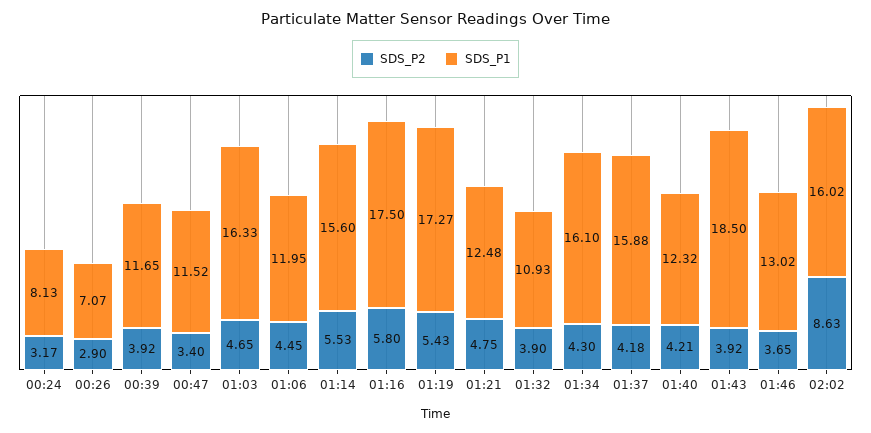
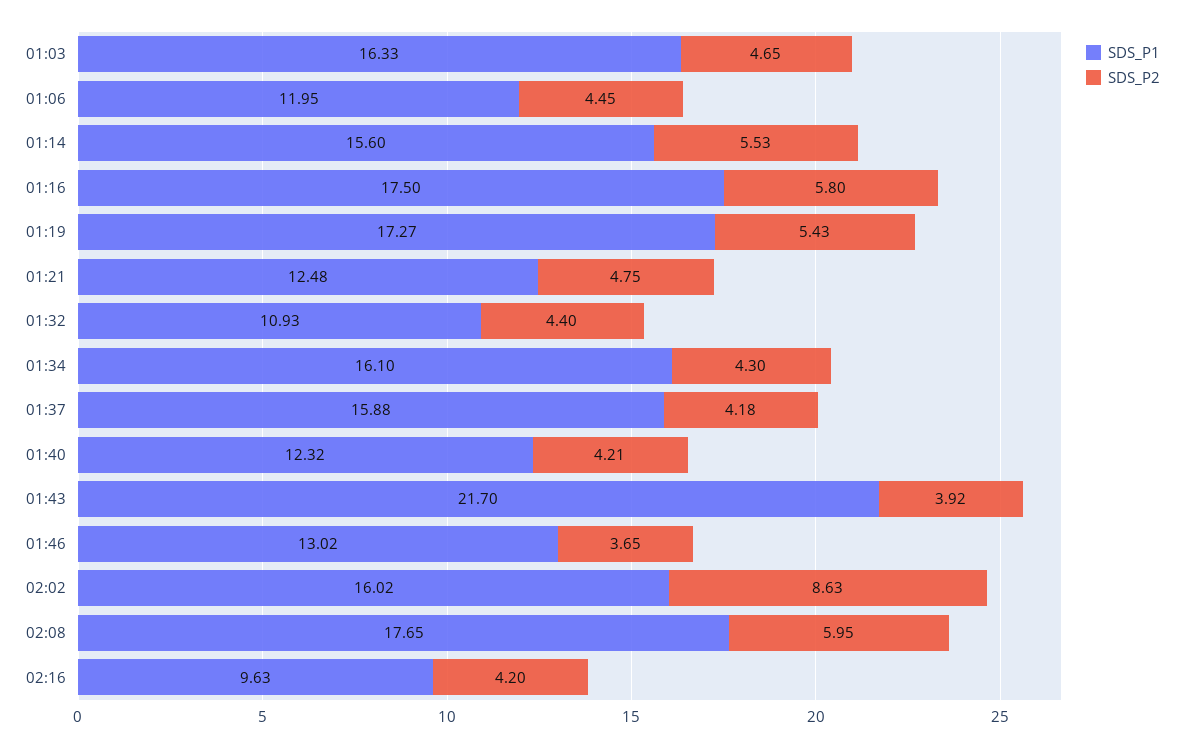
SDS_P2, 00:24: 3.17 -> none
SDS_P1, 00:24: 8.13 -> none
SDS_P2, 00:26: 2.9 -> none
SDS_P1, 00:26: 7.07 -> none
SDS_P2, 00:39: 3.92 -> none
SDS_P1, 00:39: 11.65 -> none
SDS_P2, 00:47: 3.4 -> none
SDS_P1, 00:47: 11.52 -> none
SDS_P2, 01:32: 3.9 -> 4.4
SDS_P1, 01:43: 18.5 -> 21.7
SDS_P1, 02:08: none -> 17.65
SDS_P2, 02:08: none -> 5.95
SDS_P1, 02:16: none -> 9.63
SDS_P2, 02:16: none -> 4.2

